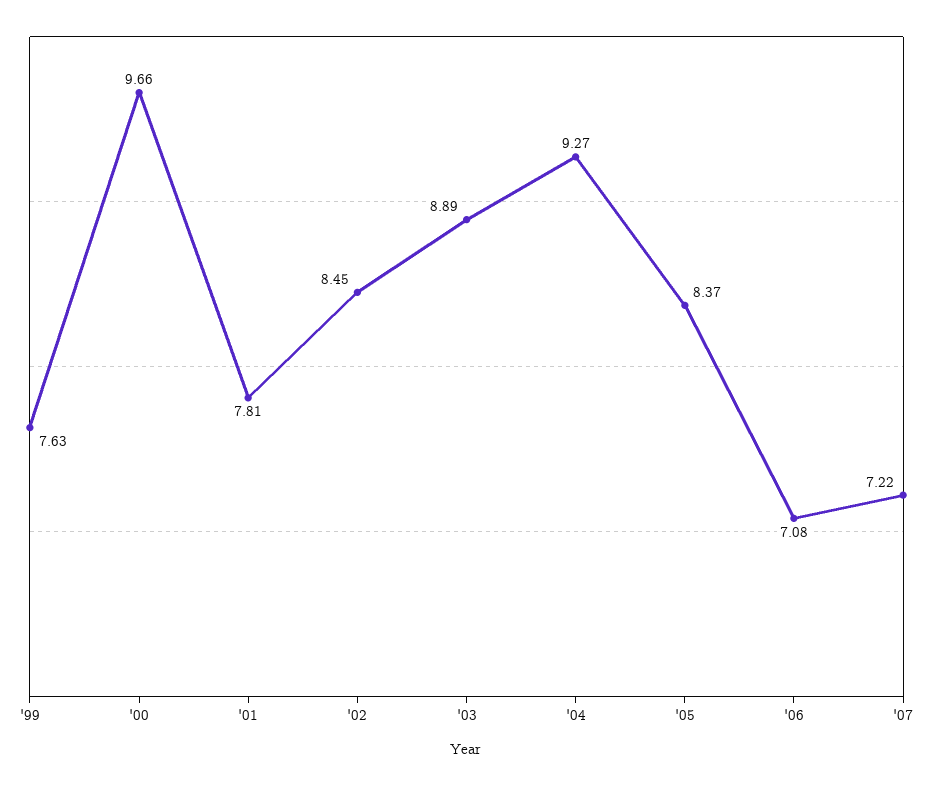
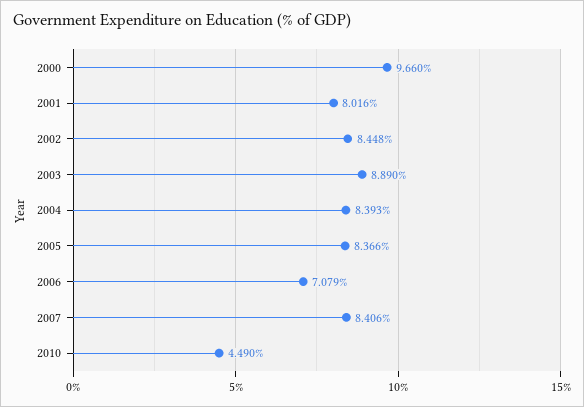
'99: 7.63 -> none
'01: 7.81 -> 8.016
'04: 9.27 -> 8.393
'07: 7.22 -> 8.406
2010: none -> 4.49

